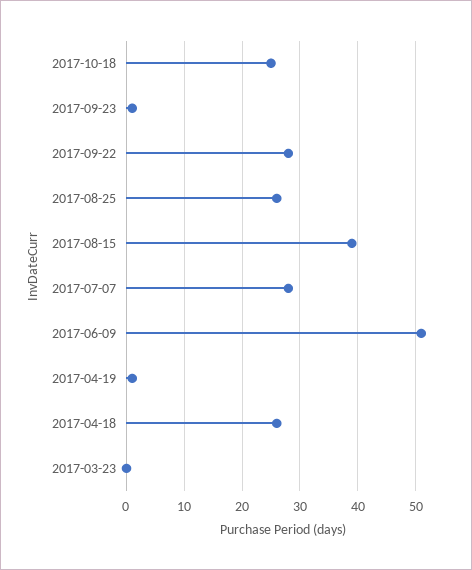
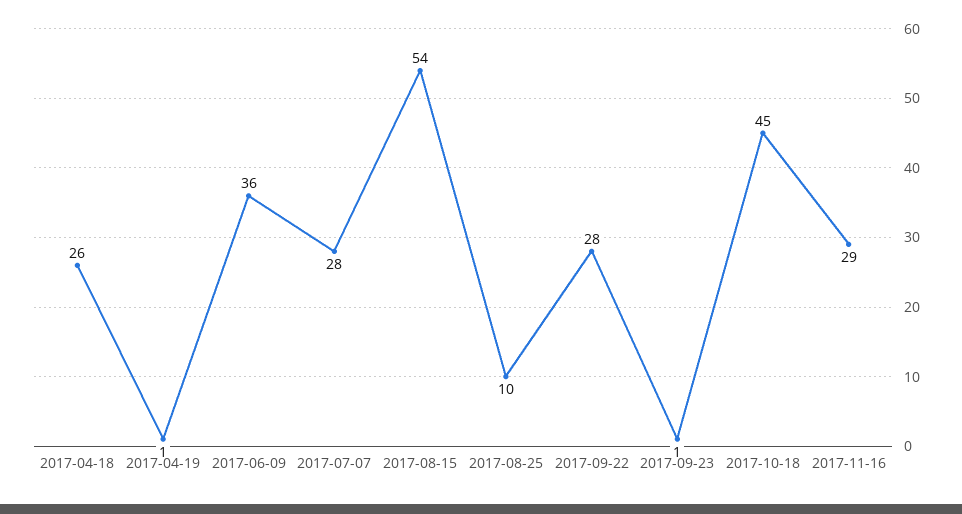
2017-10-18: 25 -> 45
2017-08-25: 25 -> 10
2017-08-15: 40 -> 54
2017-06-09: 50 -> 36
2017-03-23: 0 -> none
2017-11-16: none -> 29

